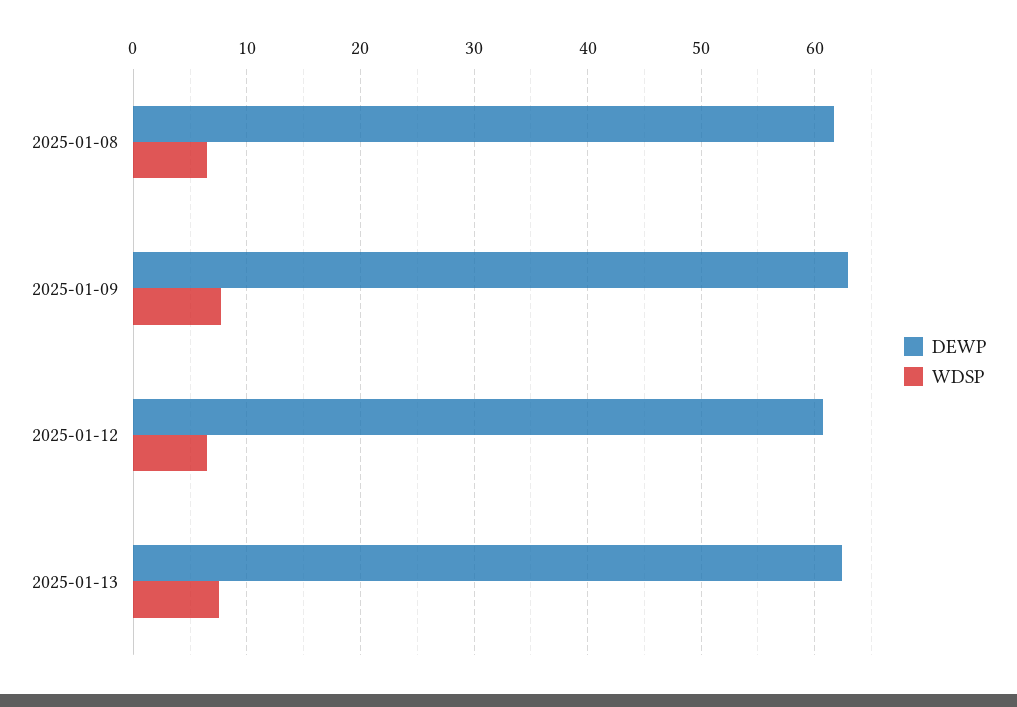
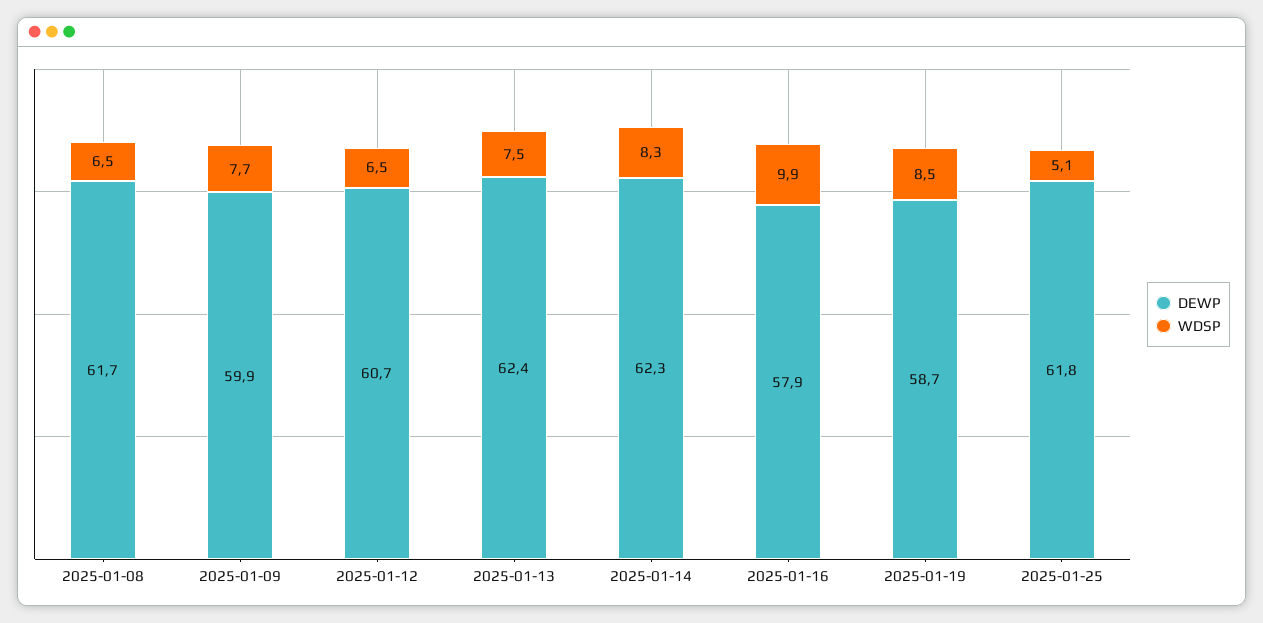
DEWP, 2025-01-09: 63 -> 59.9
DEWP, 2025-01-14: none -> 62.3
WDSP, 2025-01-14: none -> 8.3
DEWP, 2025-01-16: none -> 57.9
WDSP, 2025-01-16: none -> 9.9
DEWP, 2025-01-19: none -> 58.7
WDSP, 2025-01-19: none -> 8.5
DEWP, 2025-01-25: none -> 61.8
WDSP, 2025-01-25: none -> 5.1

